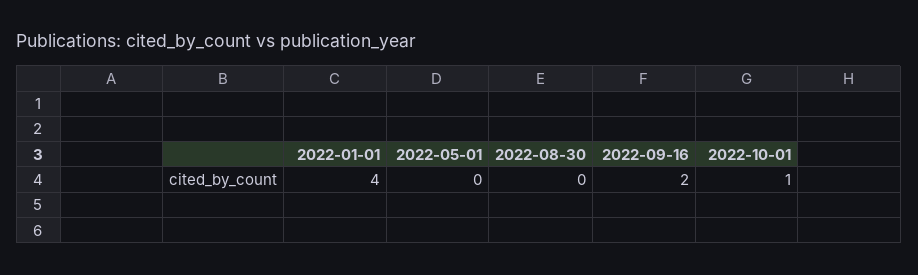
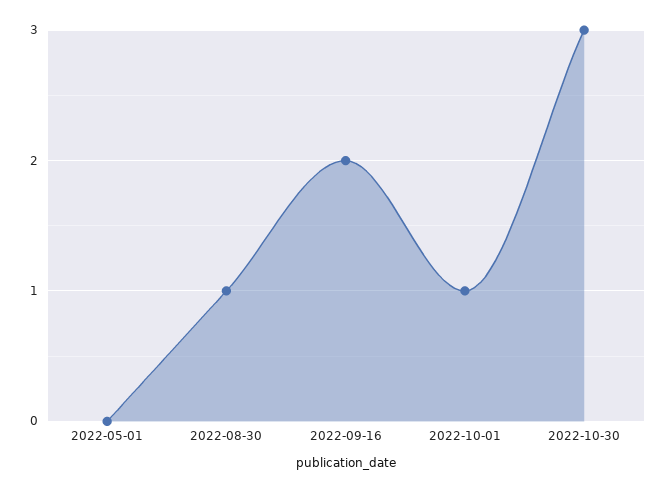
2022-01-01: 4 -> none
2022-08-30: 0 -> 1
2022-10-30: none -> 3

